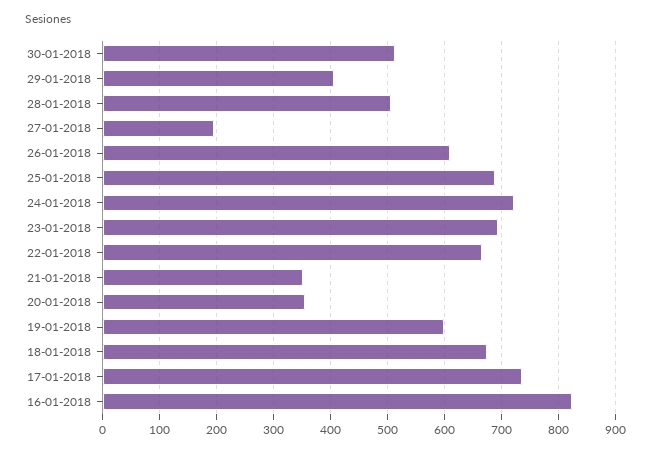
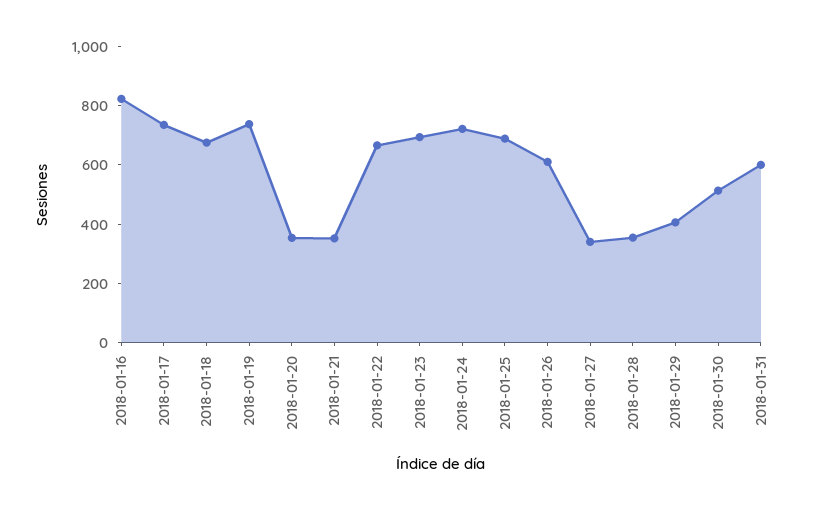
28-01-2018: 500 -> 350
27-01-2018: 200 -> 350
19-01-2018: 600 -> 750
2018-01-31: none -> 600

